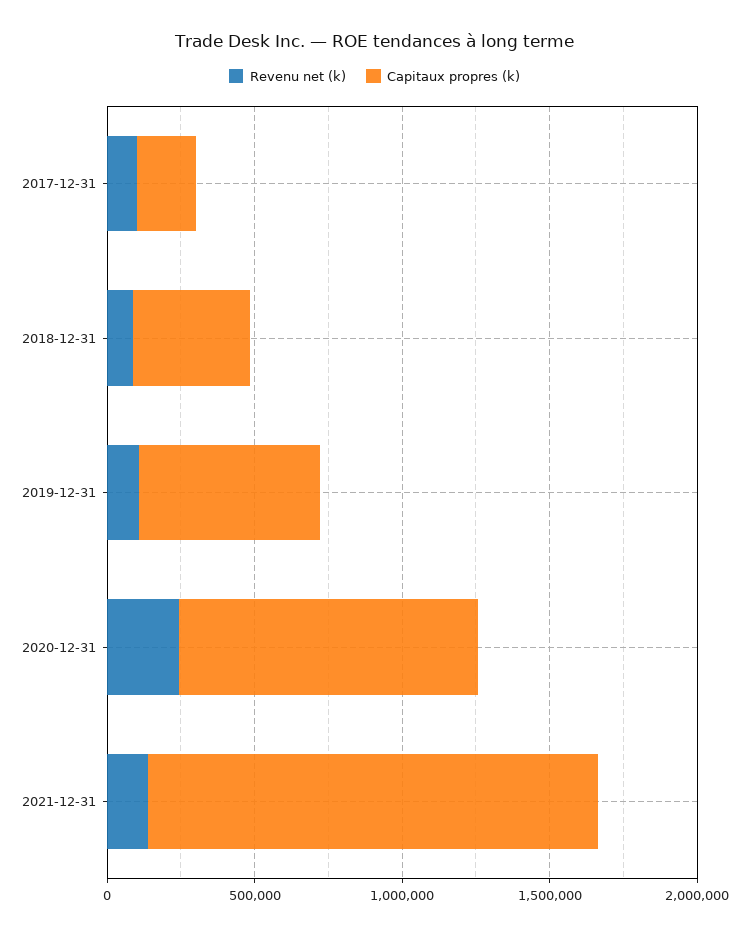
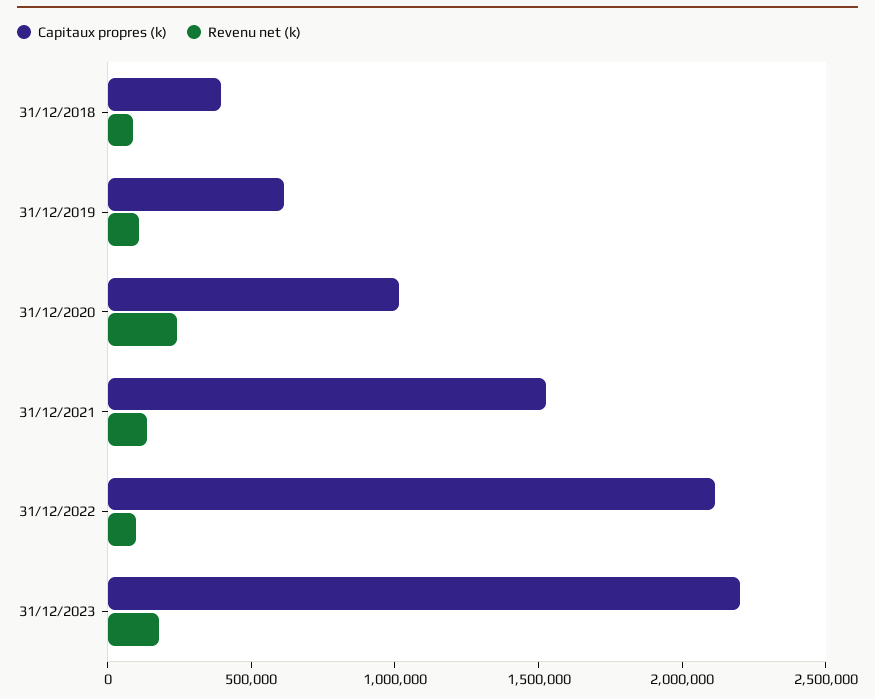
Revenu net (k), 2017-12-31: 100000 -> none
Capitaux propres (k), 2017-12-31: 200000 -> none
Capitaux propres (k), 31/12/2022: none -> 2100000
Revenu net (k), 31/12/2022: none -> 100000
Capitaux propres (k), 31/12/2023: none -> 2200000
Revenu net (k), 31/12/2023: none -> 200000

